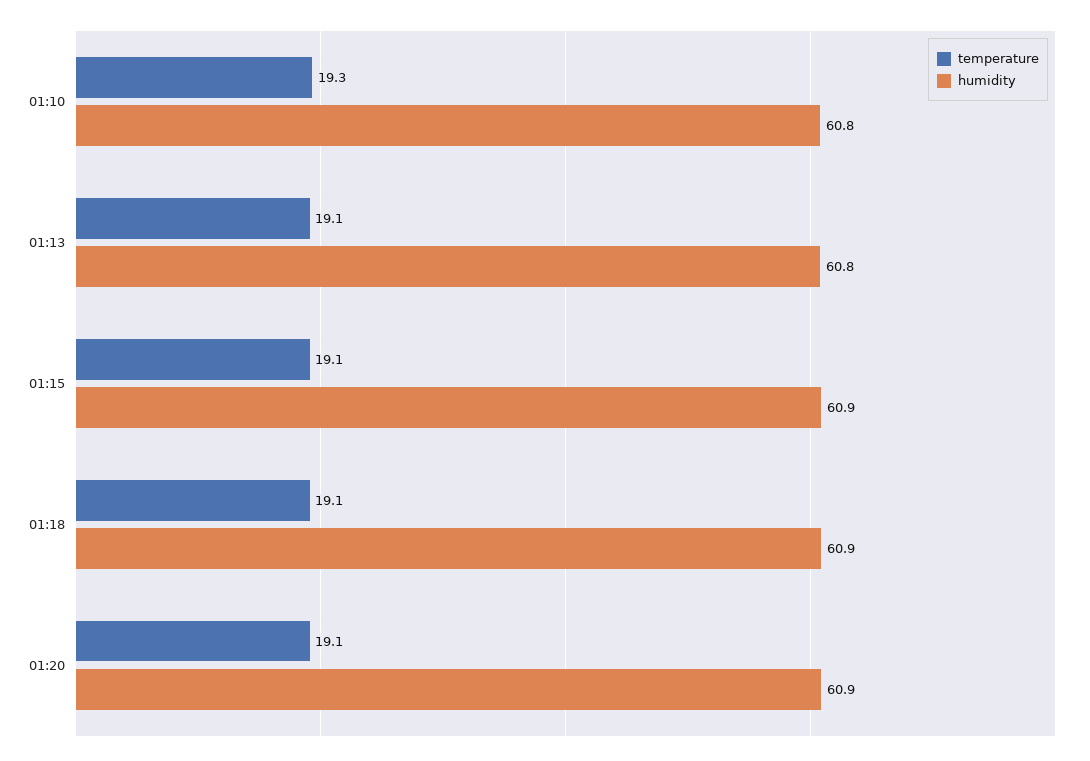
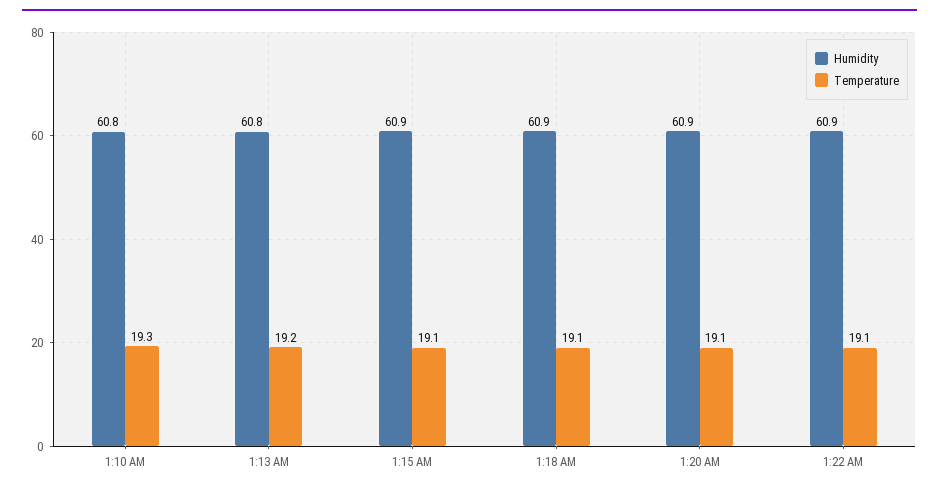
temperature, 01:13: 19.1 -> 19.2
humidity, 1:22 AM: none -> 60.9
temperature, 1:22 AM: none -> 19.1

